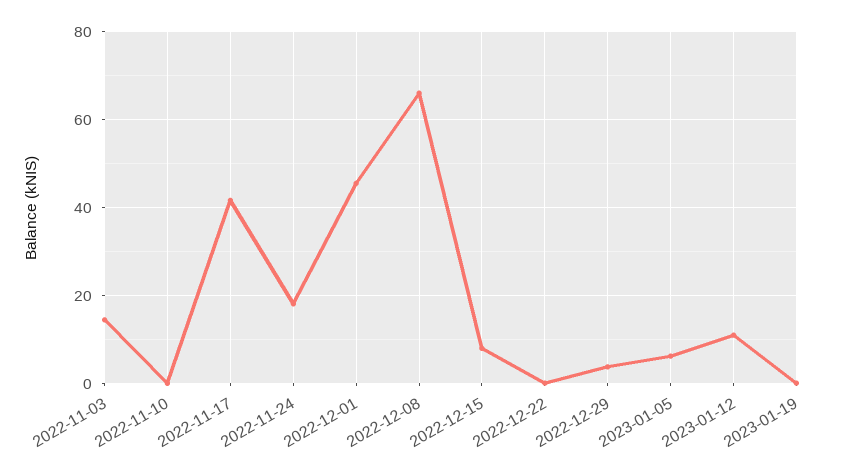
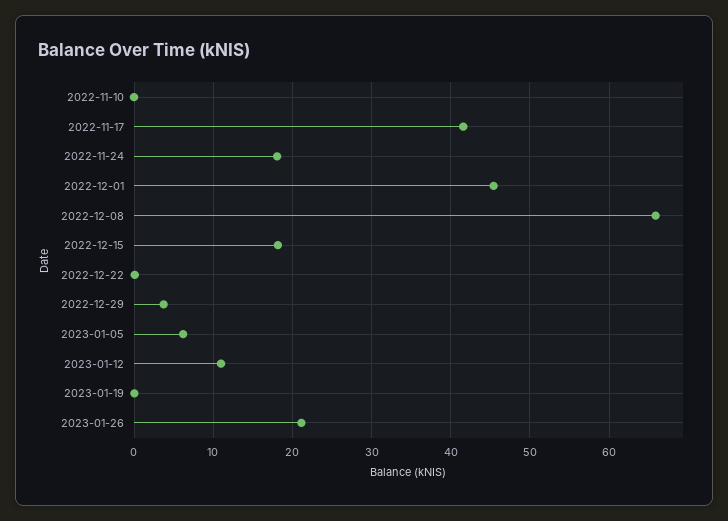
2022-11-03: 14 -> none
2022-12-15: 8 -> 18
2023-01-26: none -> 21

